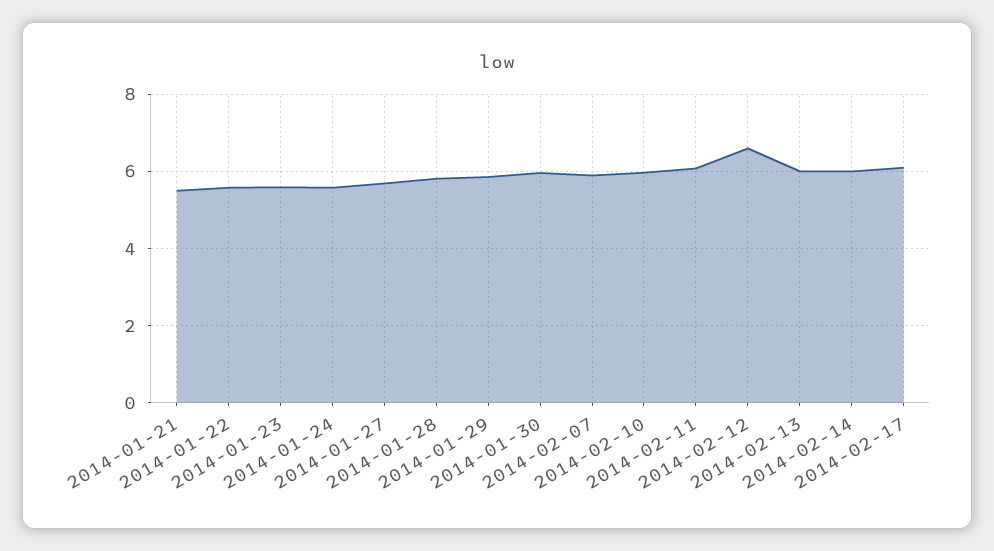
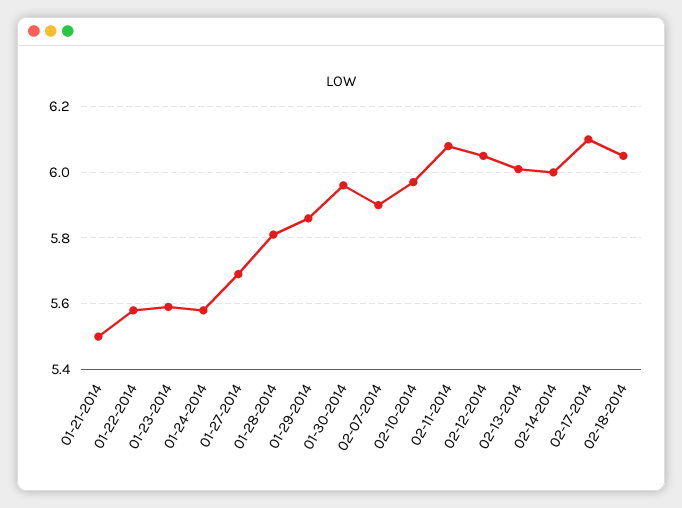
2014-02-12: 6.6 -> 6.05
02-18-2014: none -> 6.05

